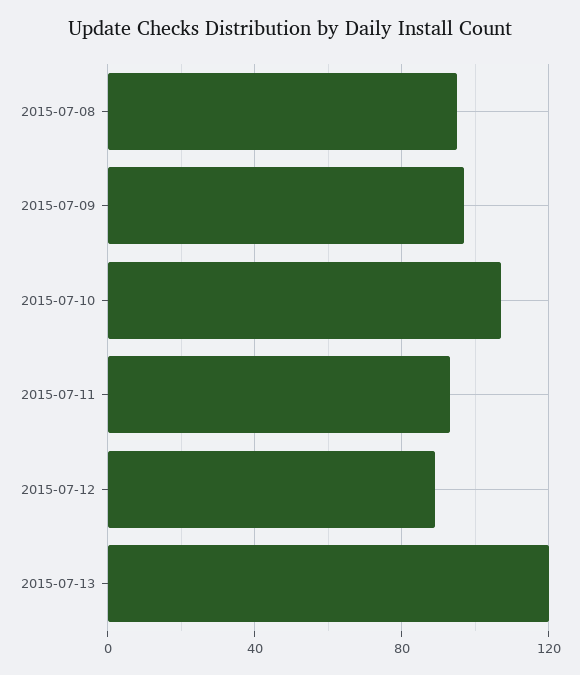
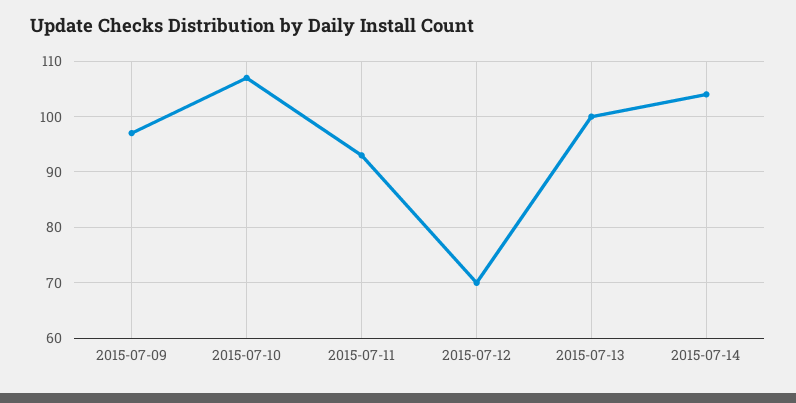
2015-07-08: 95 -> none
2015-07-12: 90 -> 70
2015-07-13: 120 -> 100
2015-07-14: none -> 105

